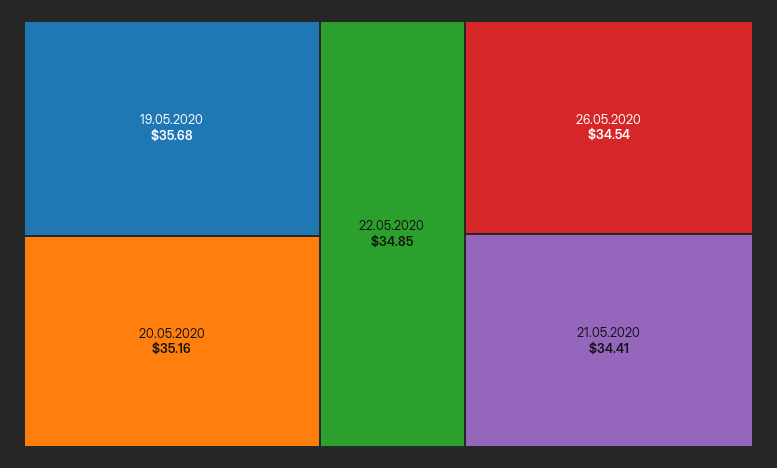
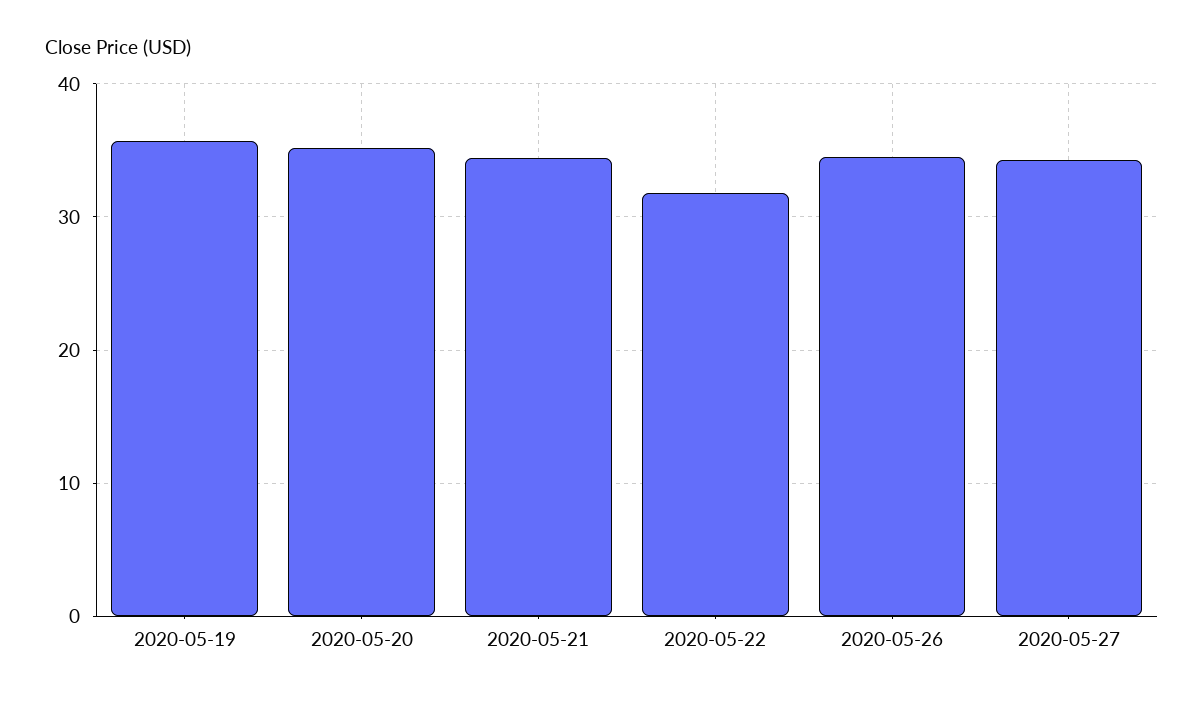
22.05.2020: 34.85 -> 32
2020-05-27: none -> 34

